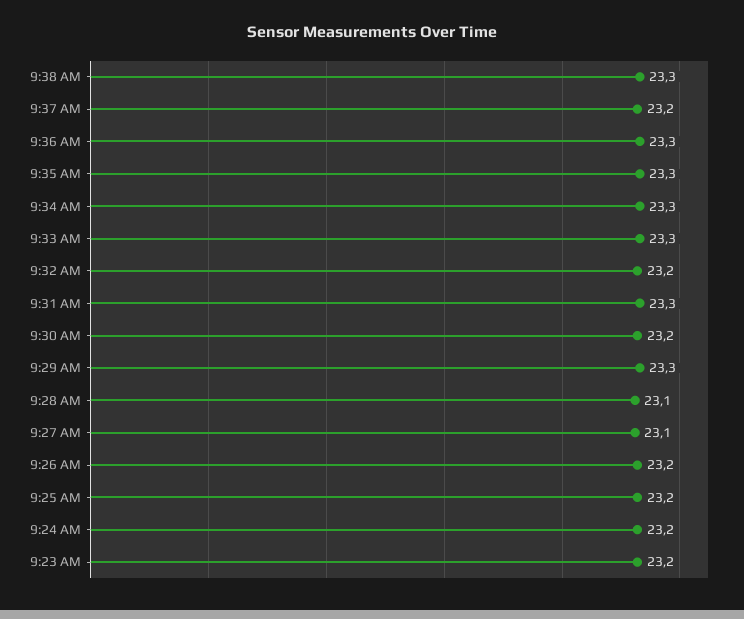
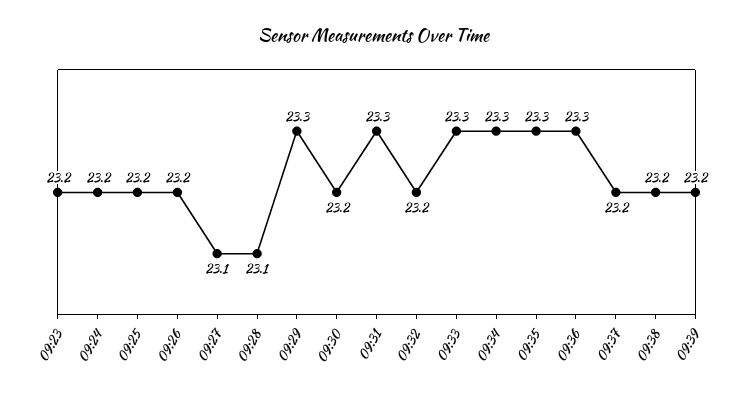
9:38 AM: 23.3 -> 23.2
09:39: none -> 23.2

